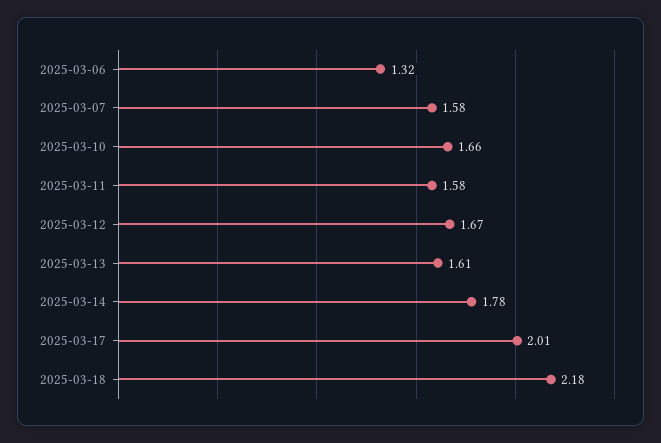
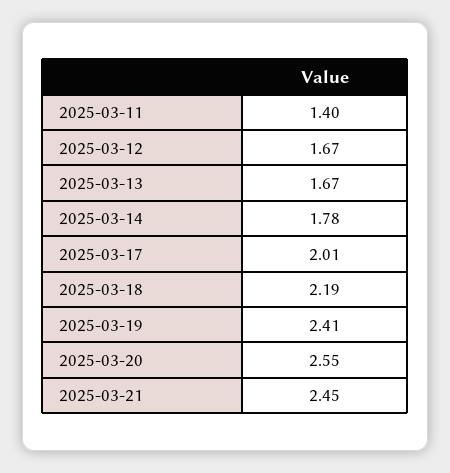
2025-03-06: 1.32 -> none
2025-03-07: 1.58 -> none
2025-03-10: 1.66 -> none
2025-03-11: 1.58 -> 1.4
2025-03-13: 1.61 -> 1.67
2025-03-18: 2.18 -> 2.19
2025-03-19: none -> 2.41
2025-03-20: none -> 2.55
2025-03-21: none -> 2.45

